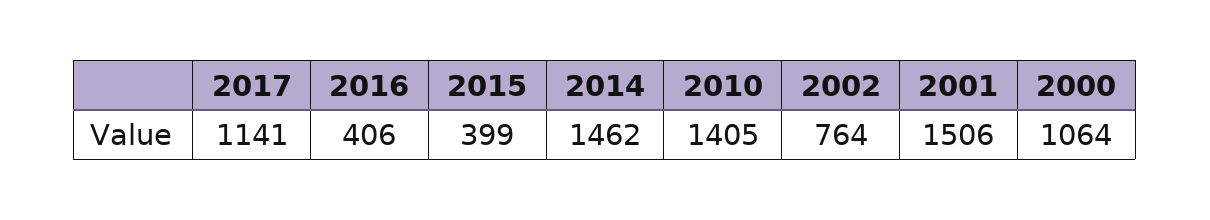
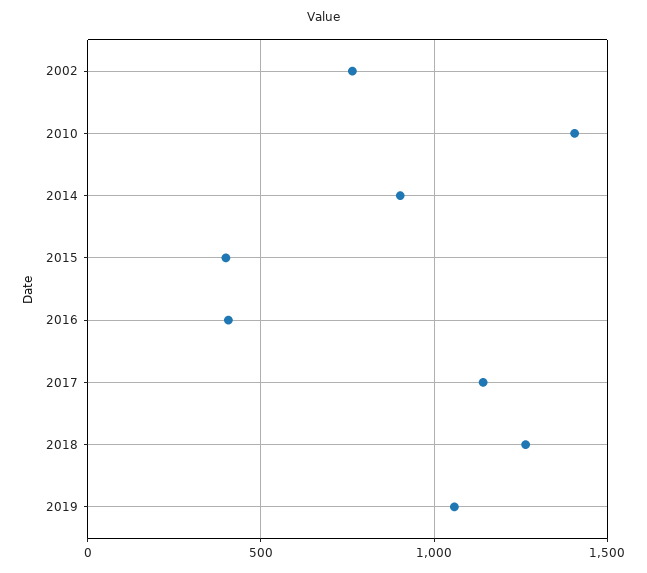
2014: 1462 -> 900
2001: 1506 -> none
2000: 1064 -> none
2018: none -> 1250
2019: none -> 1050

